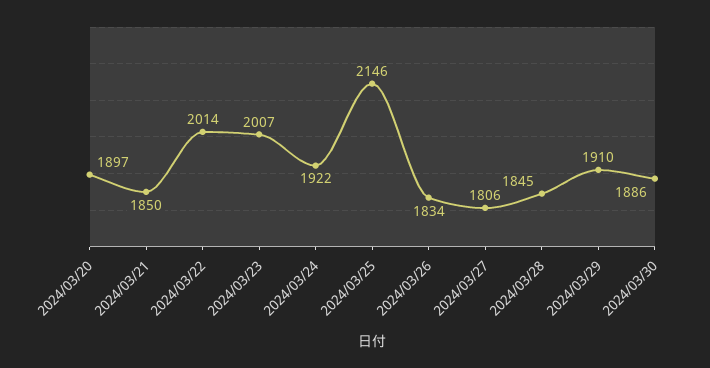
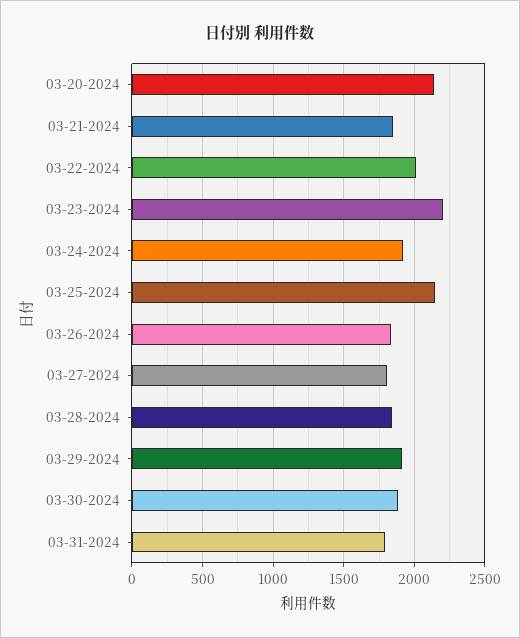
2024/03/20: 1897 -> 2150
2024/03/23: 2007 -> 2200
03-31-2024: none -> 1800

